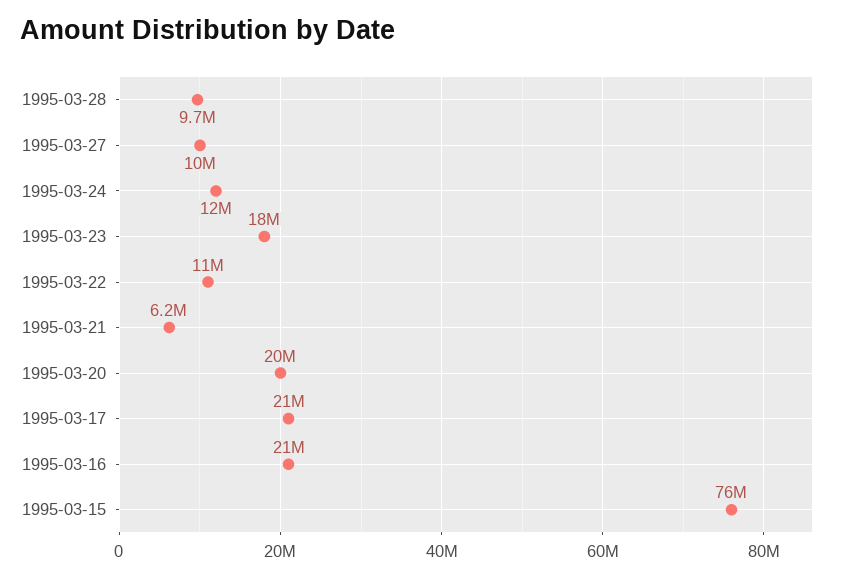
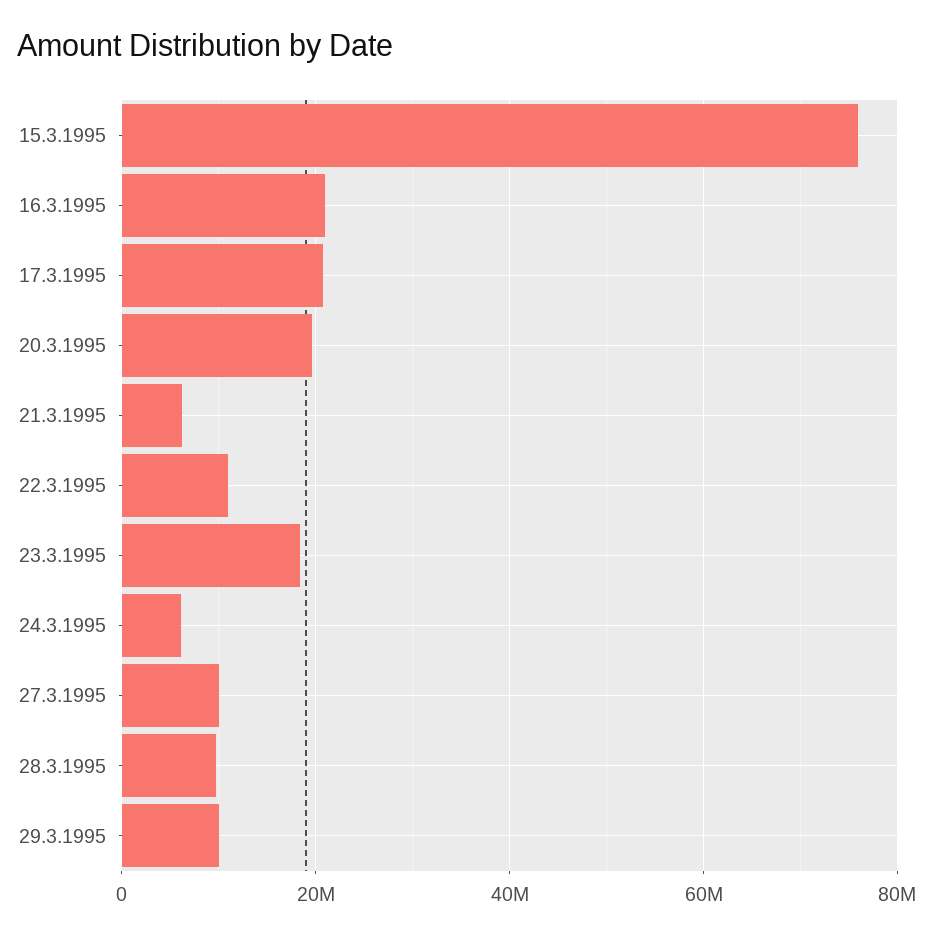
1995-03-24: 12000000 -> 6000000
29.3.1995: none -> 10000000

